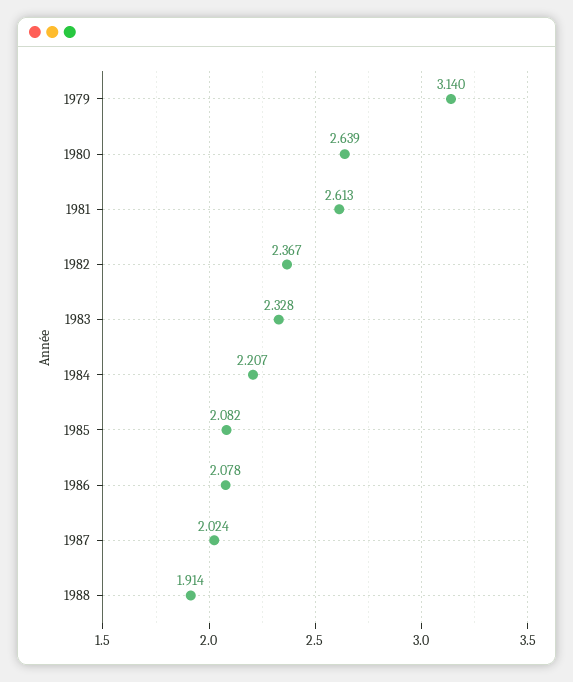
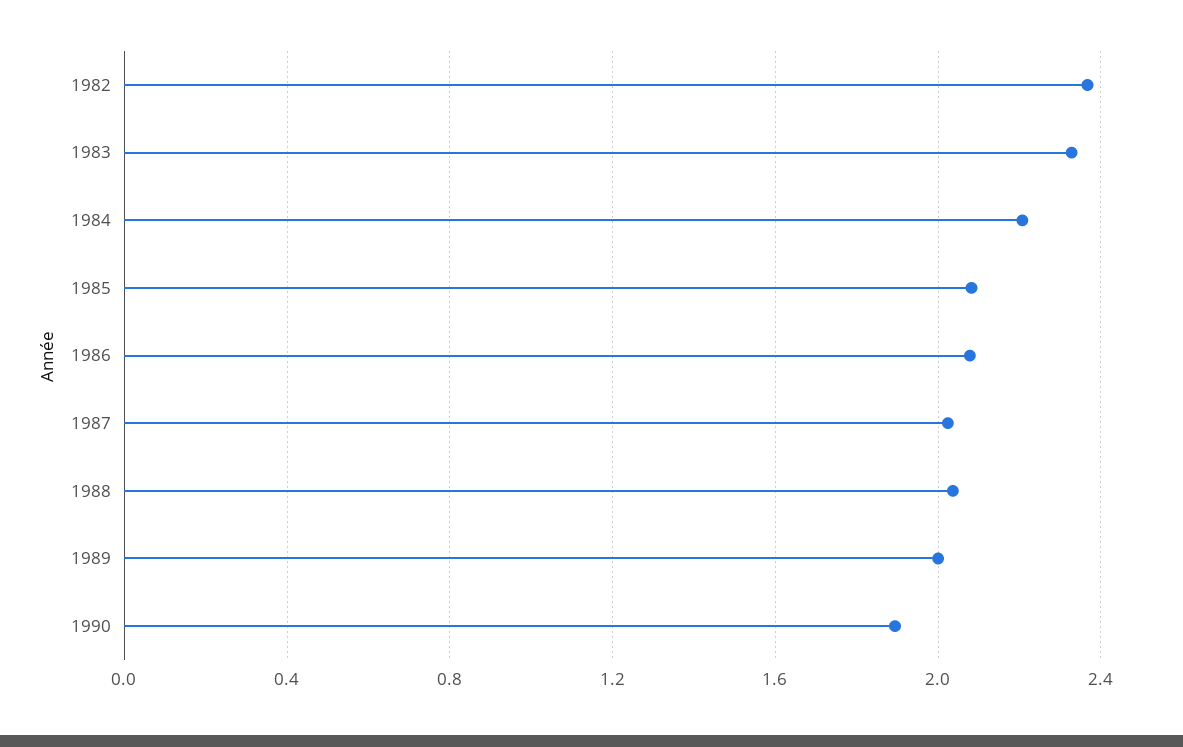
1979: 3.14 -> none
1980: 2.639 -> none
1981: 2.613 -> none
1988: 1.914 -> 2.05
1989: none -> 2
1990: none -> 1.9

